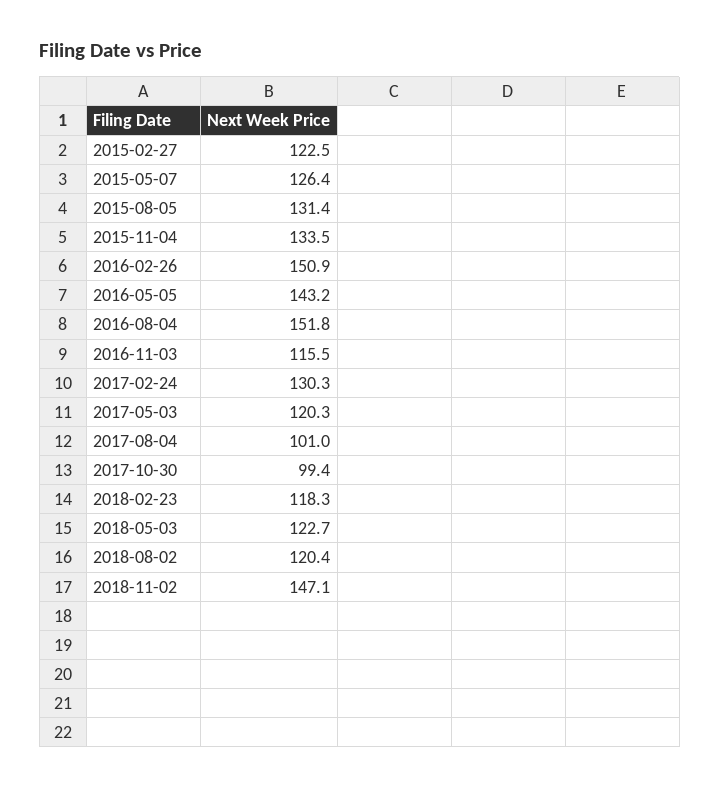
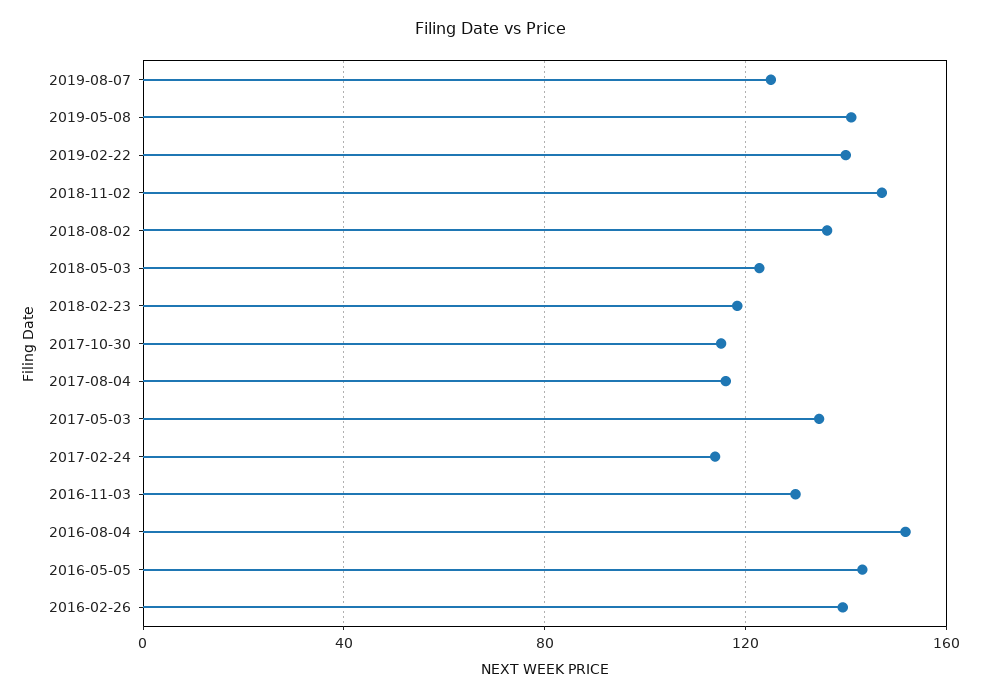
2015-02-27: 122.5 -> none
2015-05-07: 126.4 -> none
2015-08-05: 131.4 -> none
2015-11-04: 133.5 -> none
2016-02-26: 150.9 -> 140
2016-11-03: 115.5 -> 130
2017-02-24: 130.3 -> 115
2017-05-03: 120.3 -> 135
2017-08-04: 101 -> 115
2017-10-30: 99.4 -> 115
2018-08-02: 120.4 -> 135
2019-08-07: none -> 125
2019-05-08: none -> 140
2019-02-22: none -> 140

